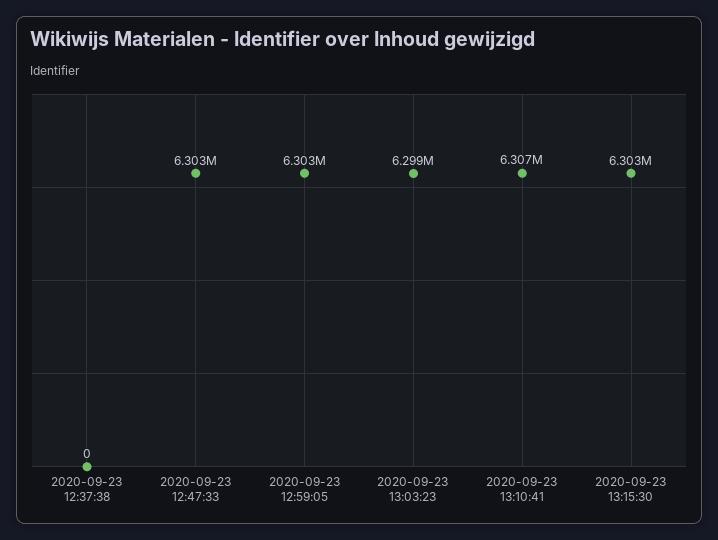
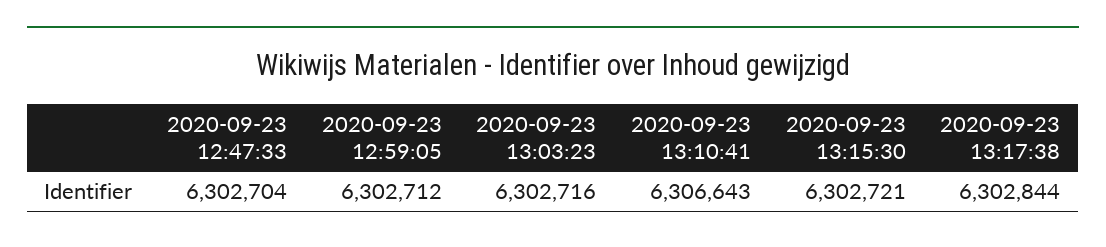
2020-09-23 12:37:38: 0 -> none
2020-09-23 13:03:23: 6299000 -> 6302716
2020-09-23 13:17:38: none -> 6302844

